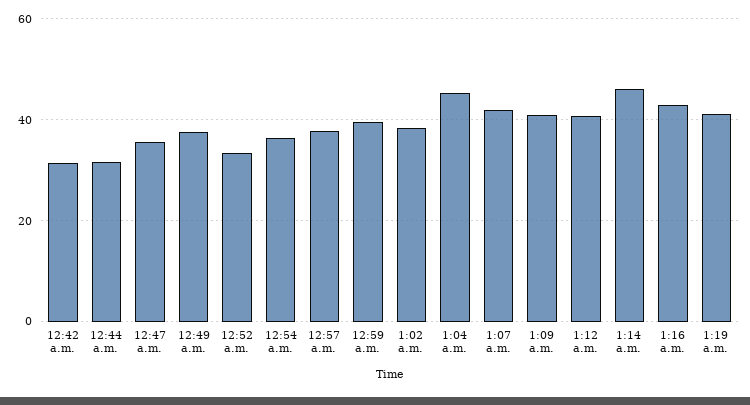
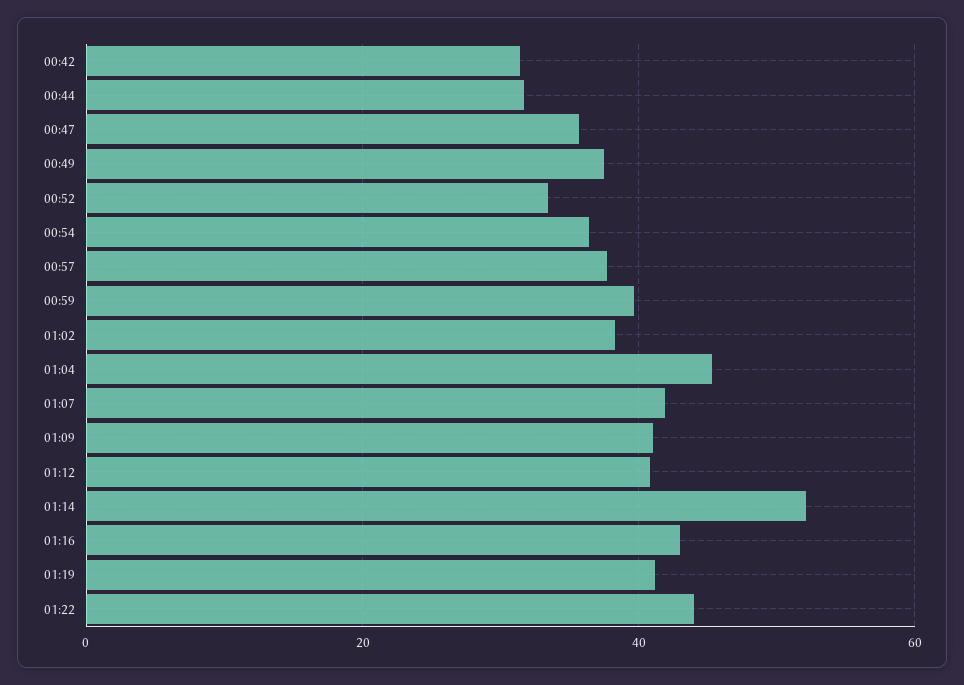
1:14 a.m.: 46 -> 52
01:22: none -> 44

